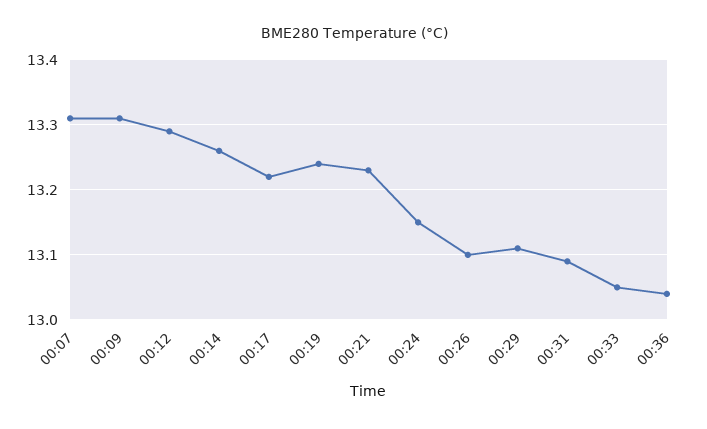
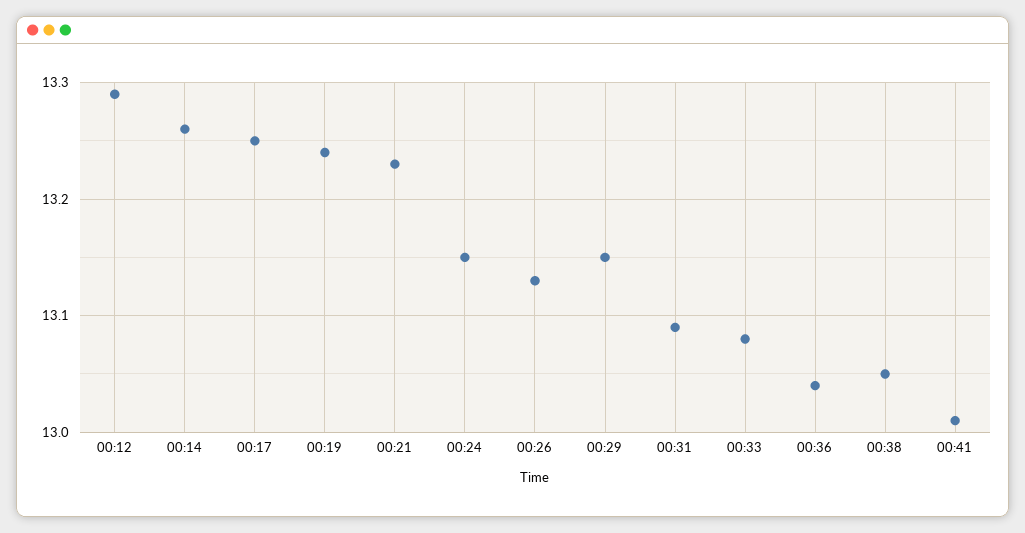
00:07: 13.31 -> none
00:09: 13.31 -> none
00:17: 13.22 -> 13.25
00:26: 13.1 -> 13.13
00:29: 13.11 -> 13.15
00:33: 13.05 -> 13.08
00:38: none -> 13.05
00:41: none -> 13.01

